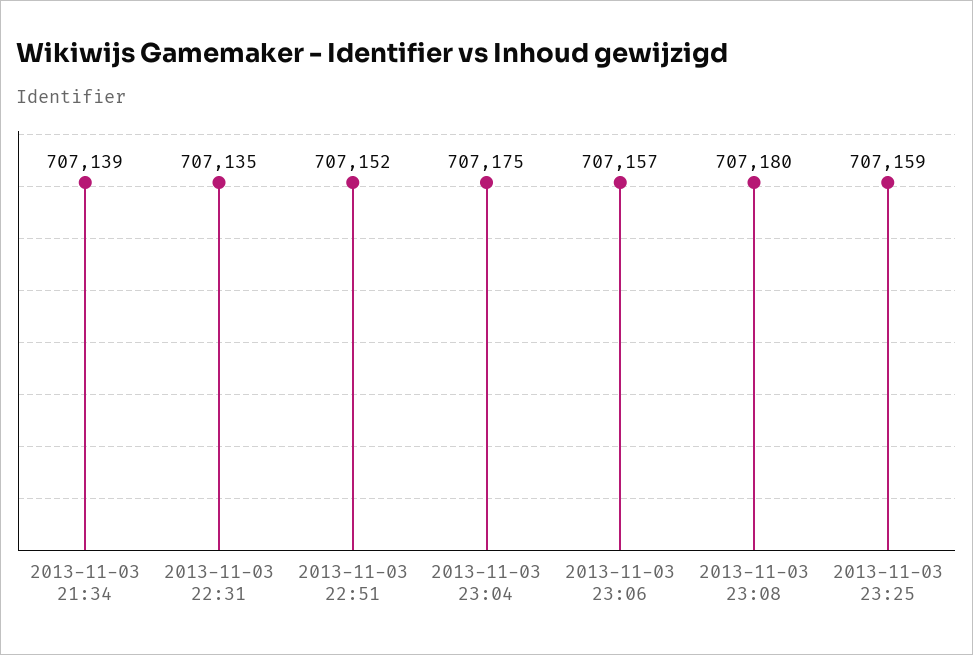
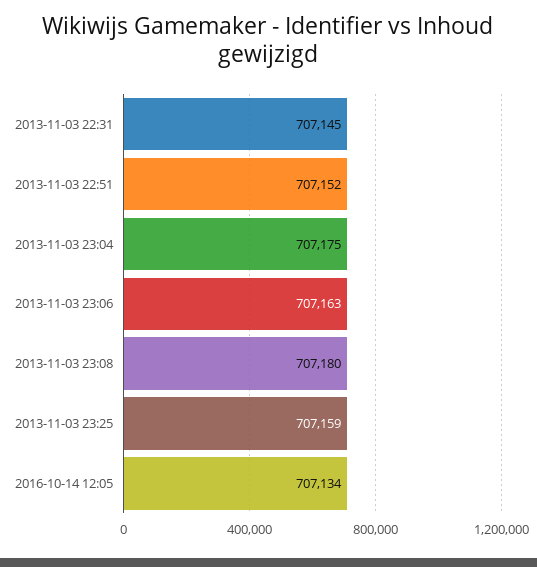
2013-11-03 21:34: 707139 -> none
2013-11-03 22:31: 707135 -> 707145
2013-11-03 23:06: 707157 -> 707163
2016-10-14 12:05: none -> 707134

